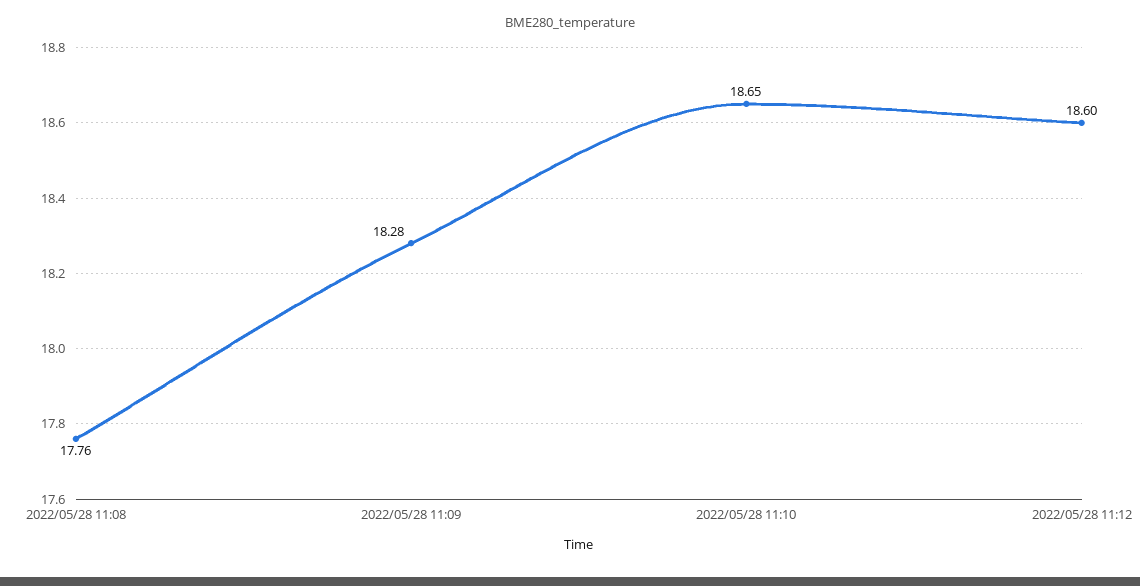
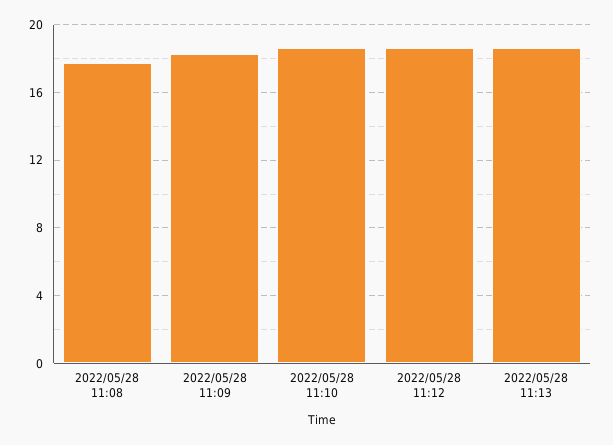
2022/05/28 11:13: none -> 18.5

